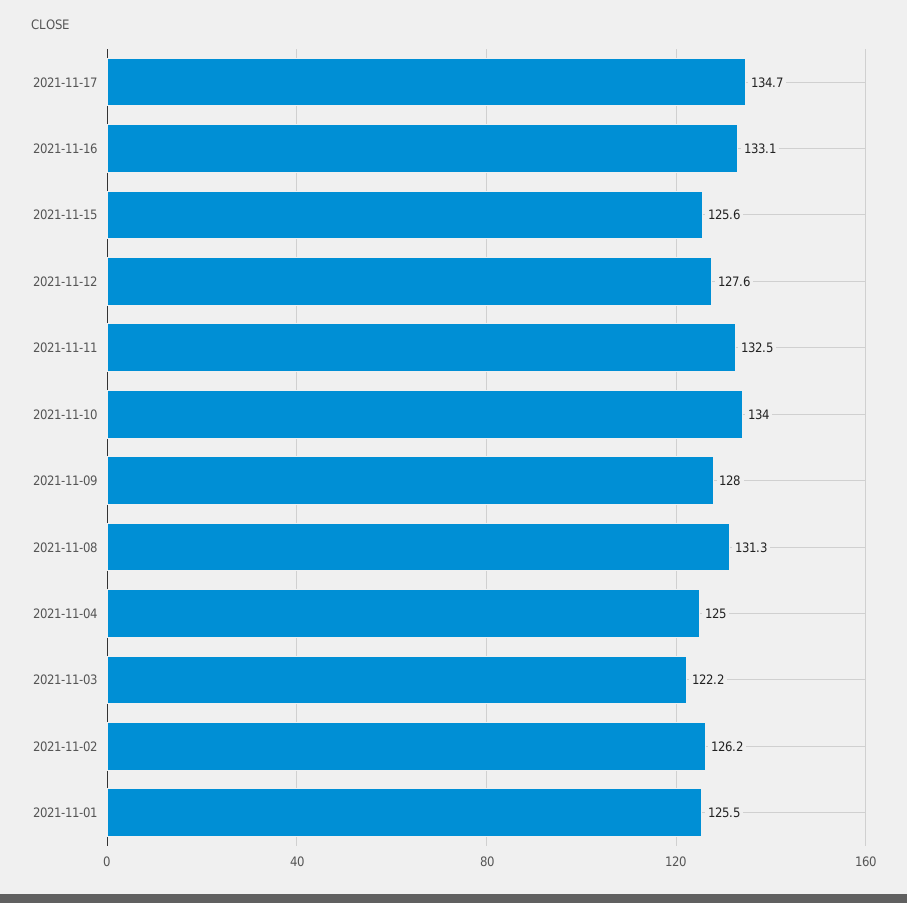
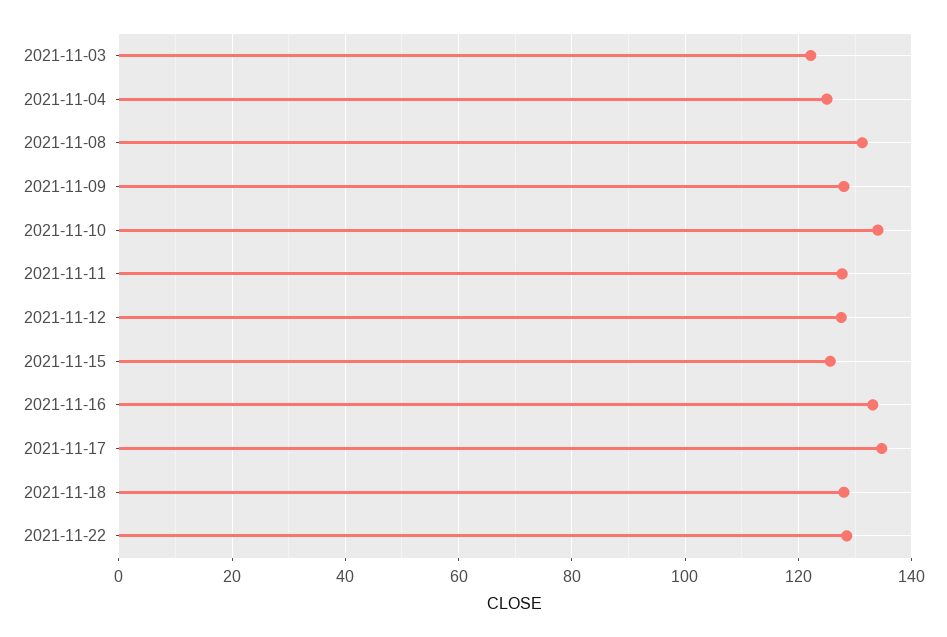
2021-11-11: 132.5 -> 128
2021-11-02: 126.2 -> none
2021-11-01: 125.5 -> none
2021-11-18: none -> 128
2021-11-22: none -> 128

